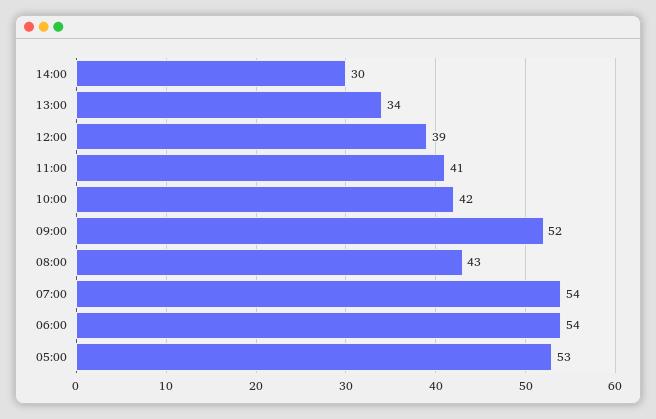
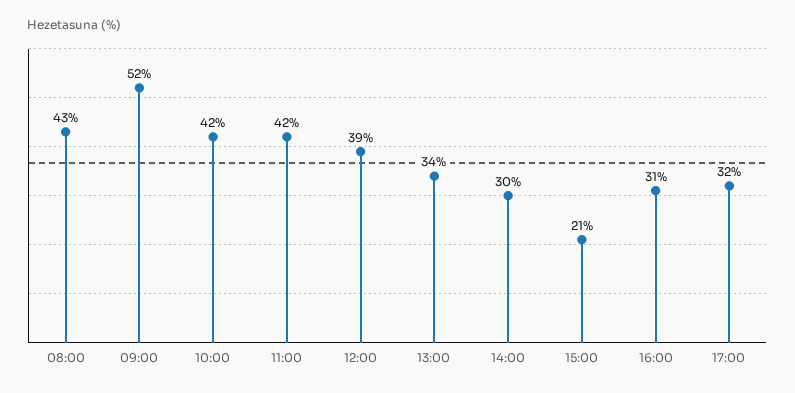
11:00: 41 -> 42
07:00: 54 -> none
06:00: 54 -> none
05:00: 53 -> none
15:00: none -> 21
16:00: none -> 31
17:00: none -> 32

